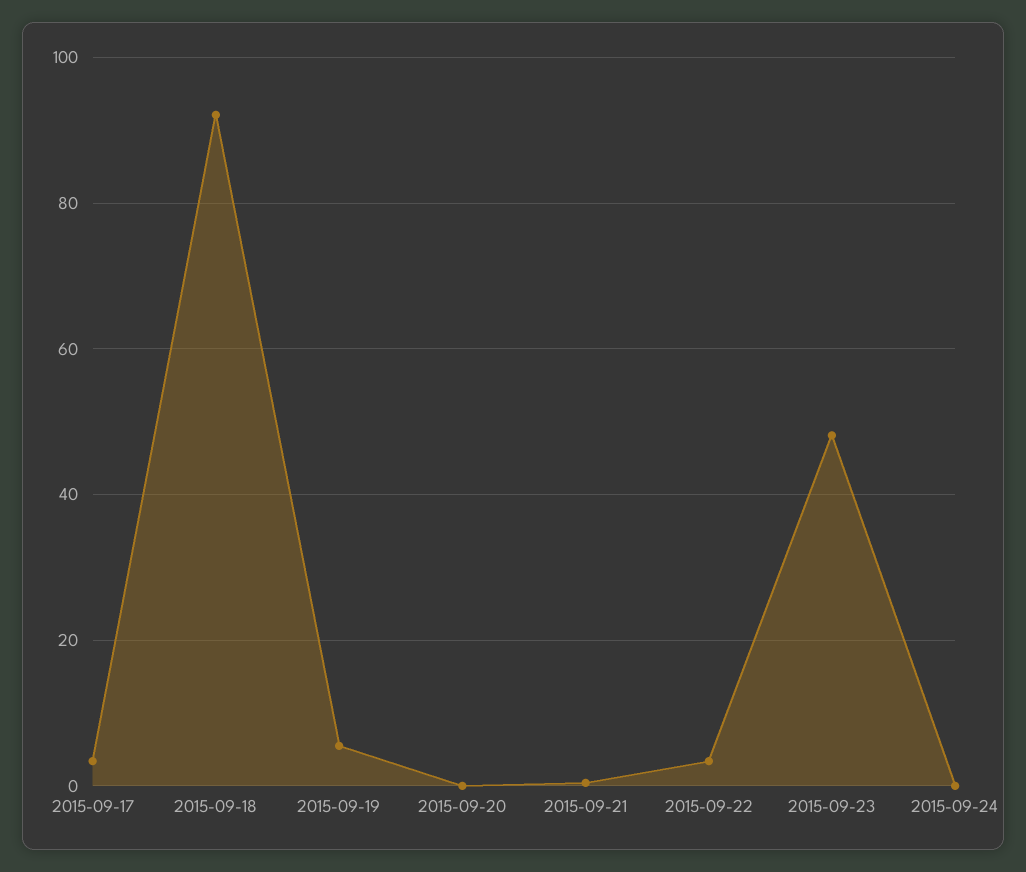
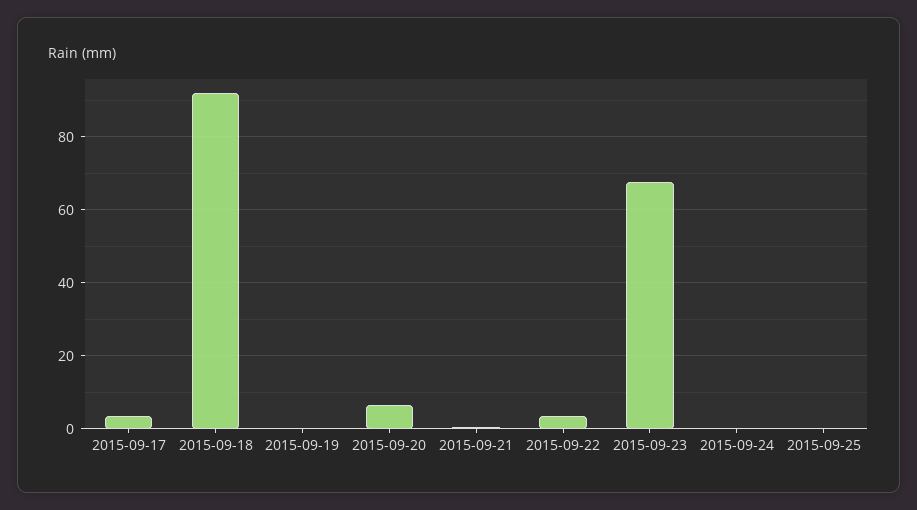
2015-09-19: 6 -> 0
2015-09-20: 0 -> 6
2015-09-23: 48 -> 68
2015-09-25: none -> 0

